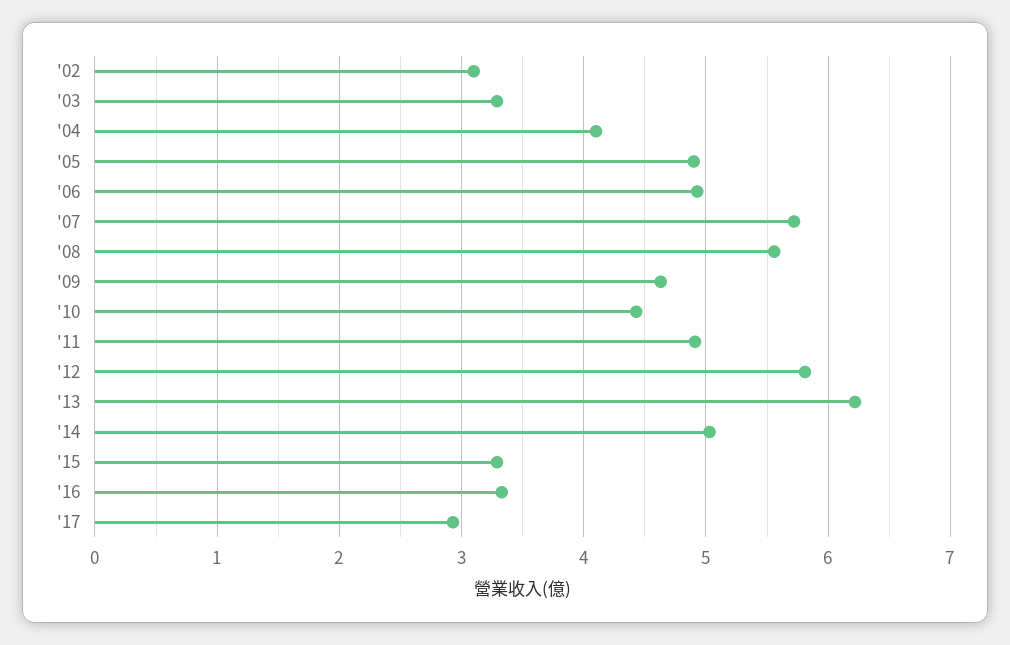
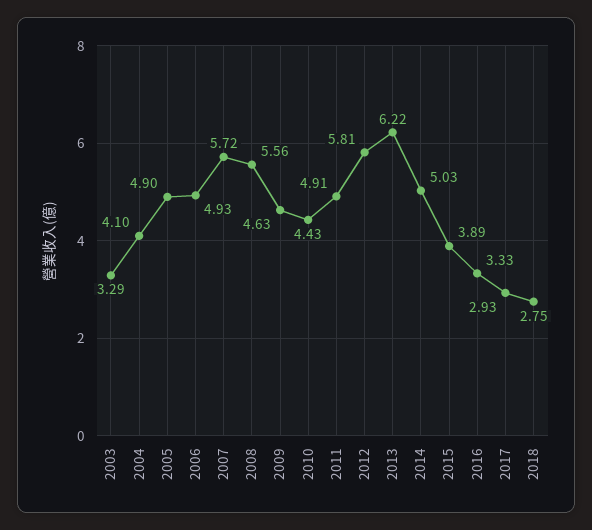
'02: 3.1 -> none
'15: 3.3 -> 3.89
2018: none -> 2.75

